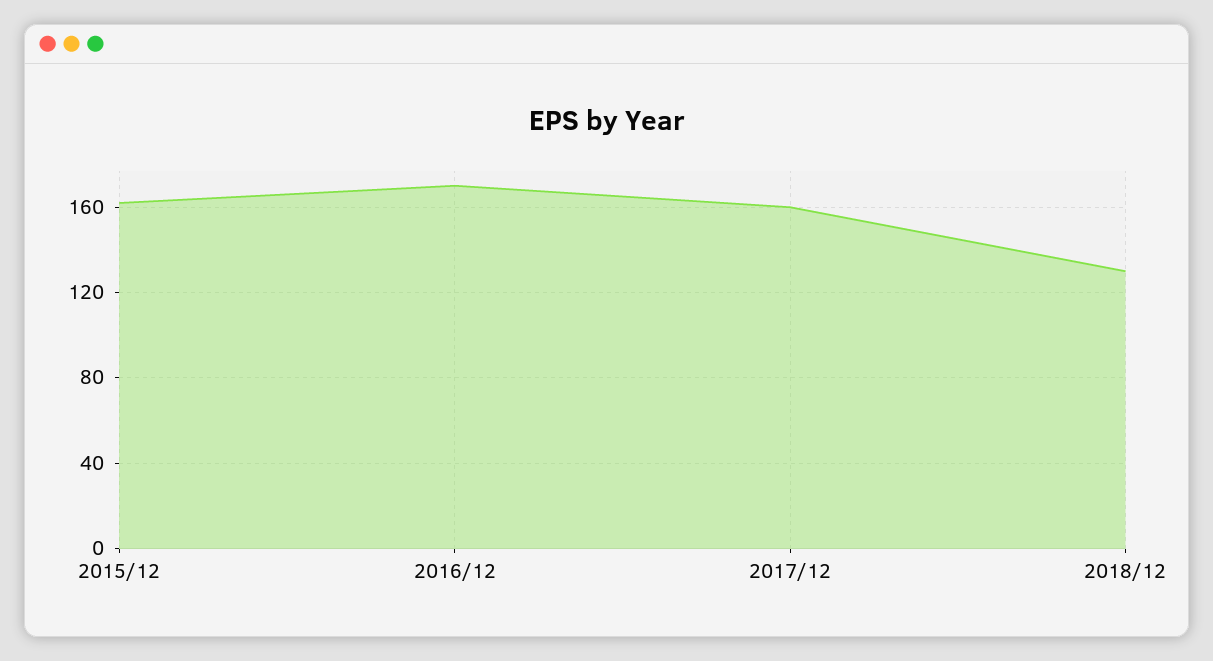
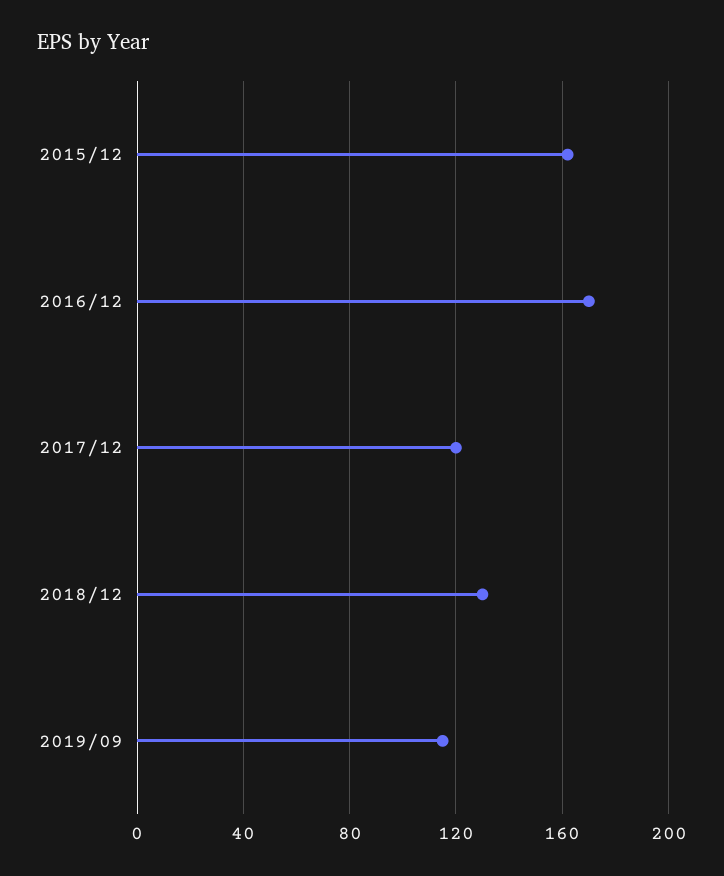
2017/12: 160 -> 120
2019/09: none -> 115

